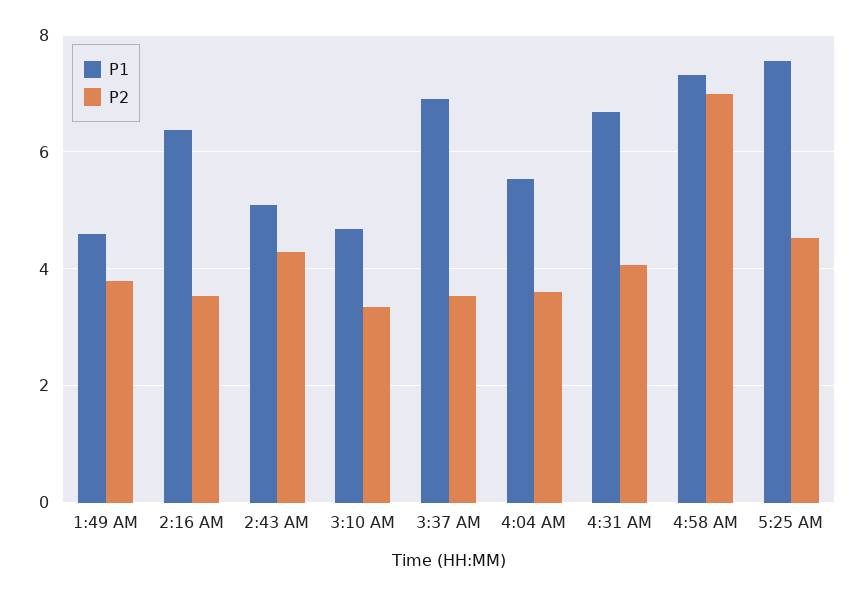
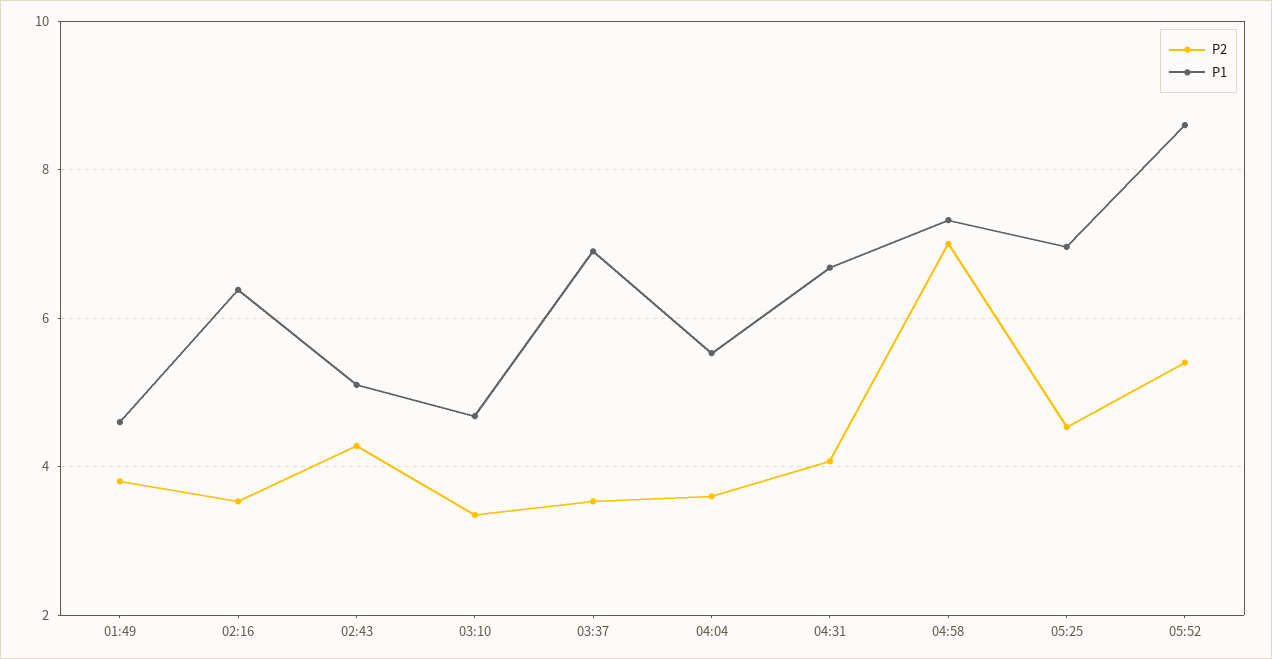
P1, 5:25 AM: 7.6 -> 7
P2, 05:52: none -> 5.4
P1, 05:52: none -> 8.6

